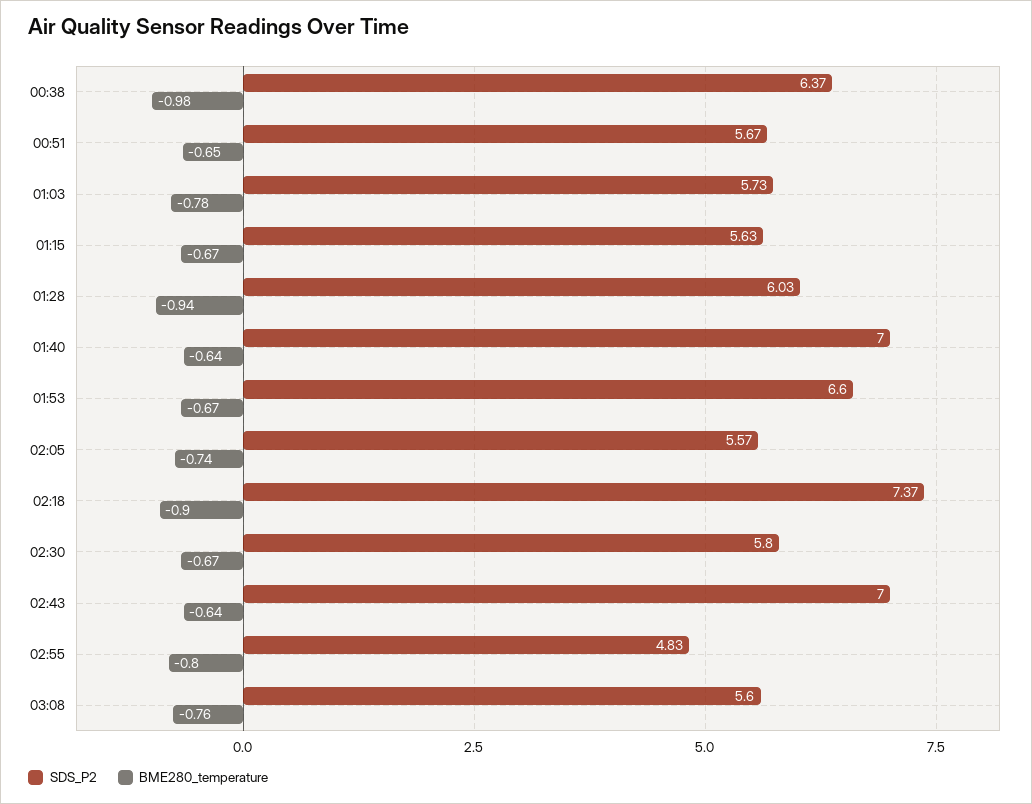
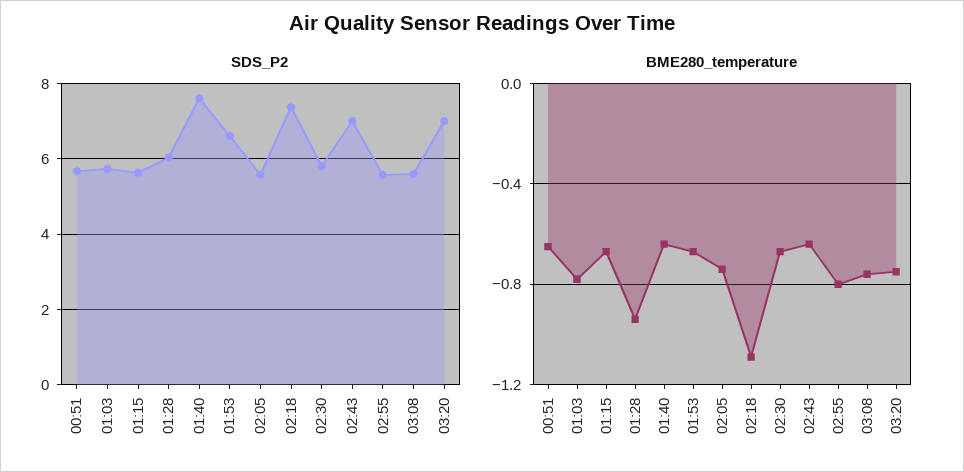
SDS_P2, 00:38: 6.37 -> none
BME280_temperature, 00:38: -0.98 -> none
SDS_P2, 01:40: 7 -> 7.6
BME280_temperature, 02:18: -0.9 -> -1.1
SDS_P2, 02:55: 4.83 -> 5.6
SDS_P2, 03:20: none -> 7
BME280_temperature, 03:20: none -> -0.75

